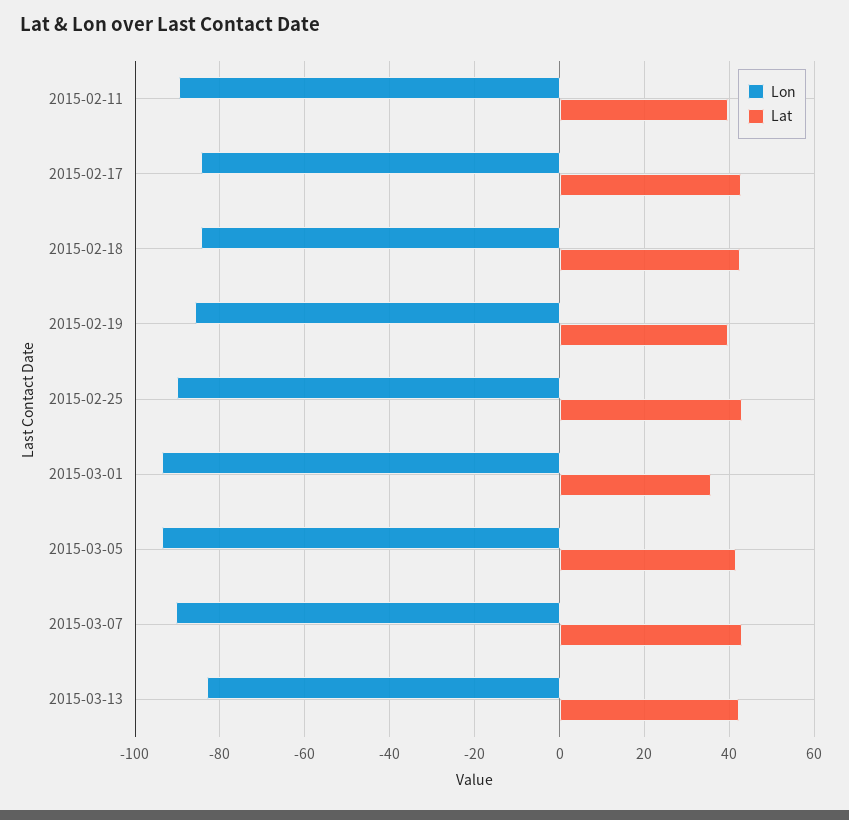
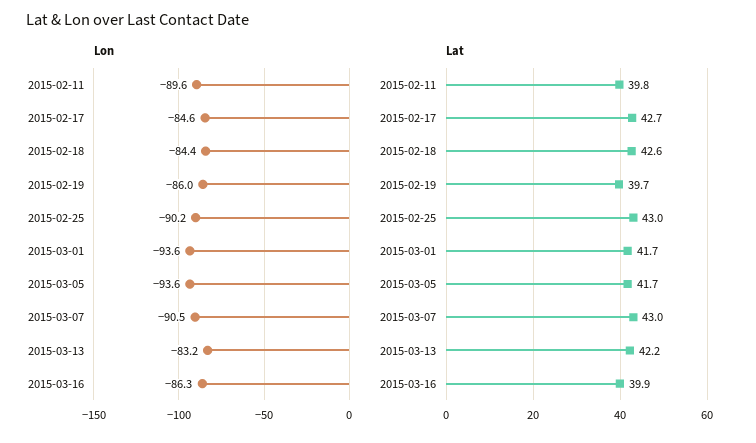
Lat, 2015-03-01: 36 -> 41.7
Lon, 2015-03-16: none -> -86.3
Lat, 2015-03-16: none -> 39.9

